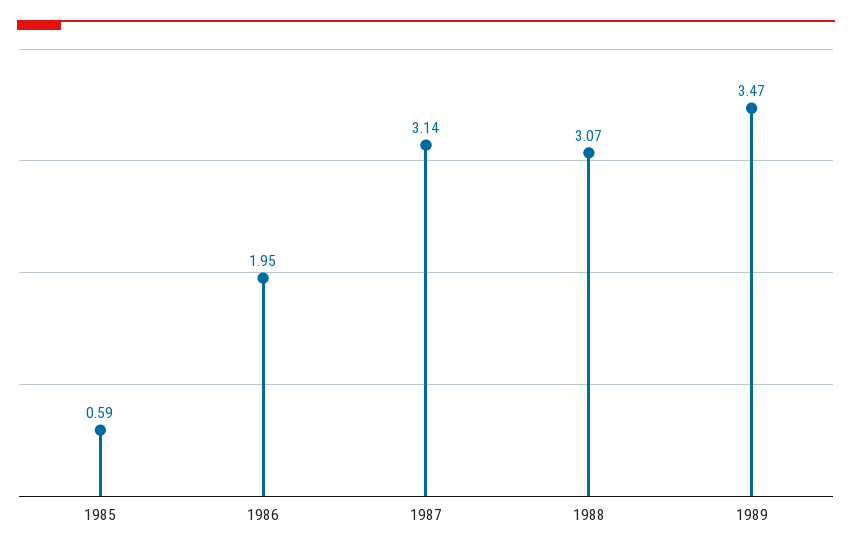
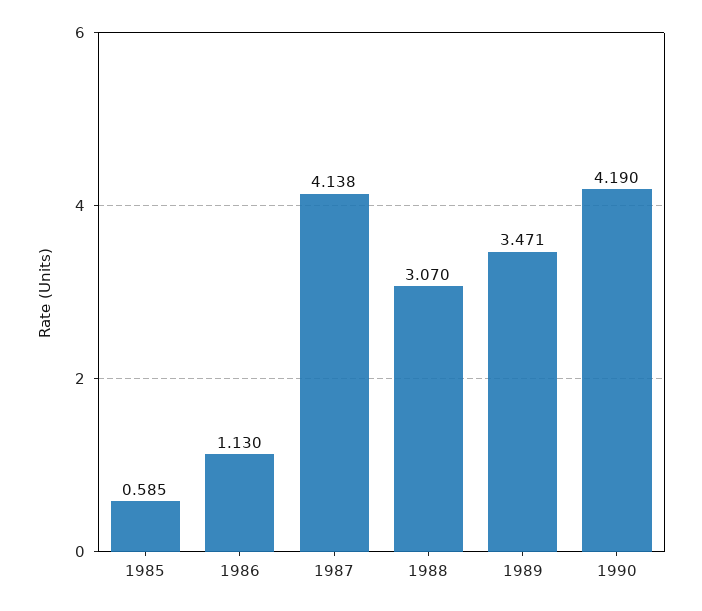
1986: 1.95 -> 1.13
1987: 3.14 -> 4.138
1990: none -> 4.19

